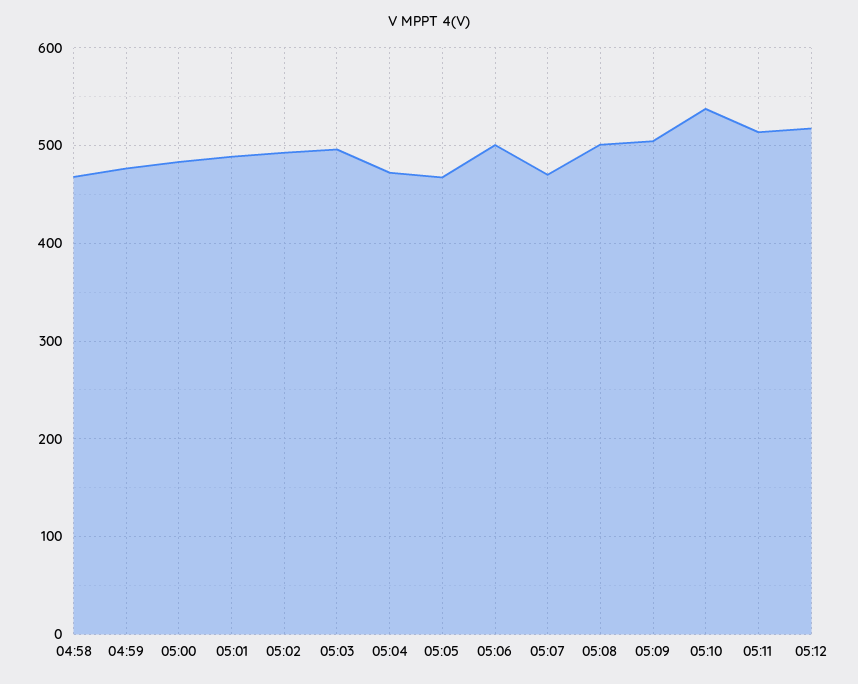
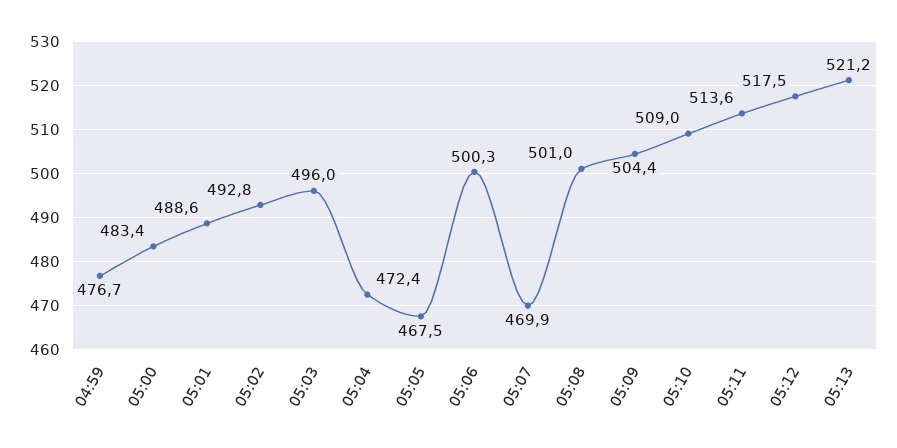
04:58: 470 -> none
05:10: 540 -> 509
05:13: none -> 521.2

